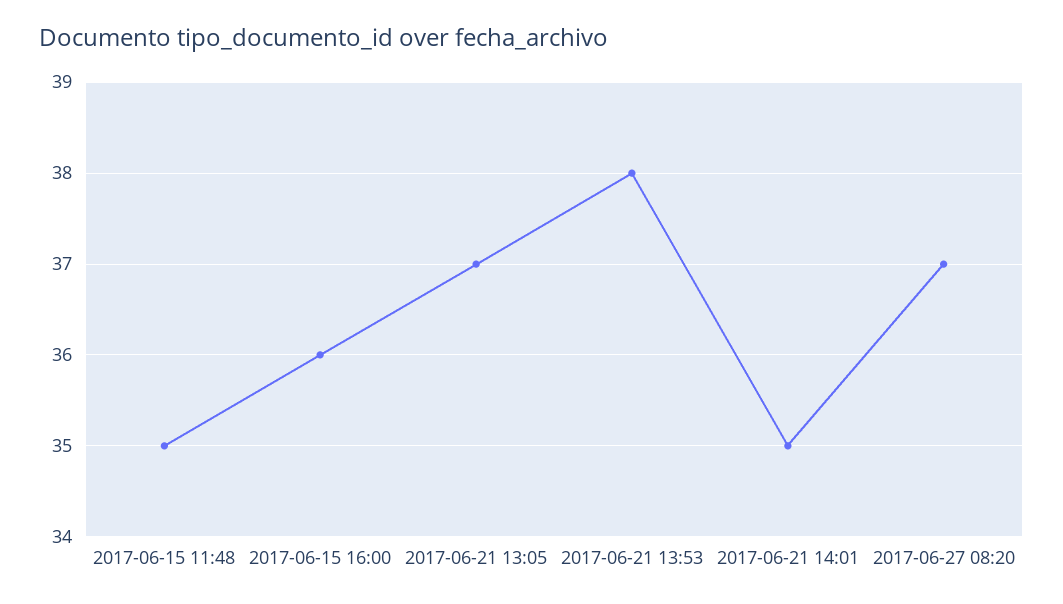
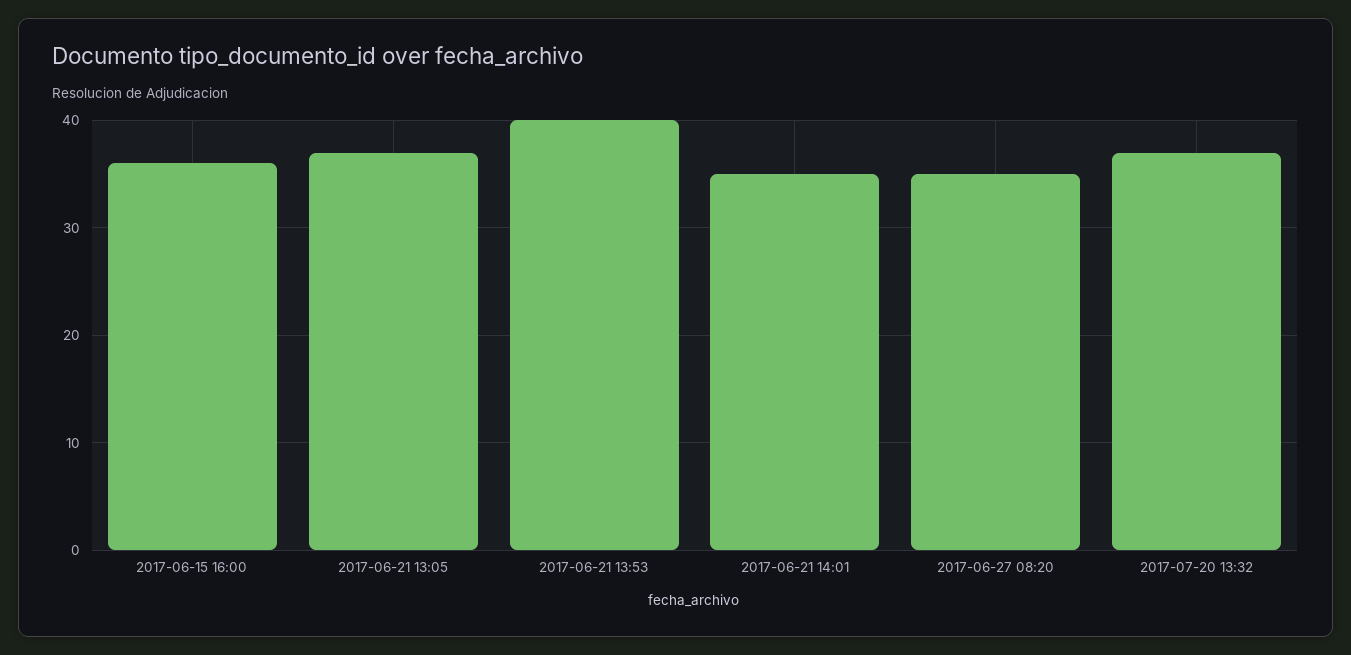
2017-06-15 11:48: 35 -> none
2017-06-21 13:53: 38 -> 40
2017-06-27 08:20: 37 -> 35
2017-07-20 13:32: none -> 37

